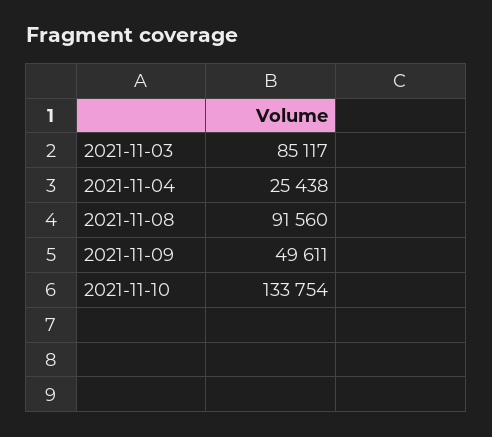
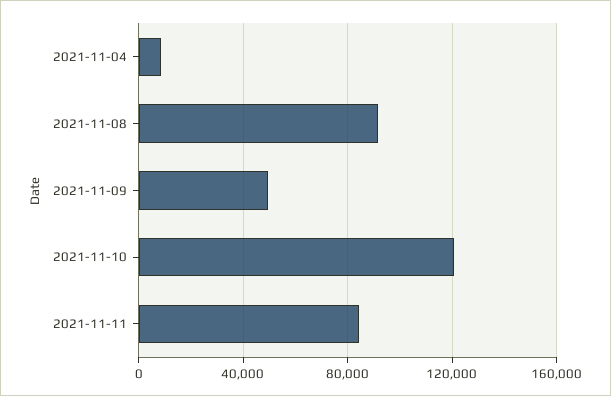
2021-11-03: 85117 -> none
2021-11-04: 25438 -> 10000
2021-11-10: 133754 -> 120000
2021-11-11: none -> 85000

